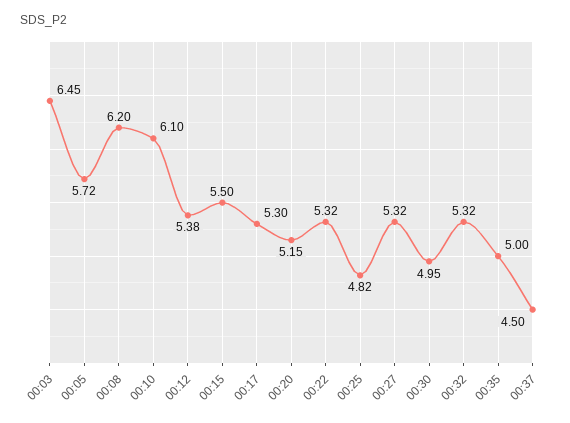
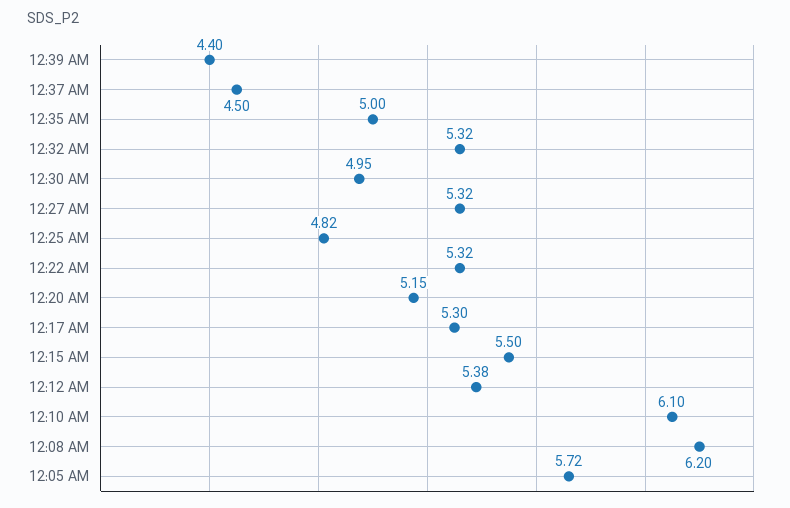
00:03: 6.45 -> none
12:39 AM: none -> 4.4

